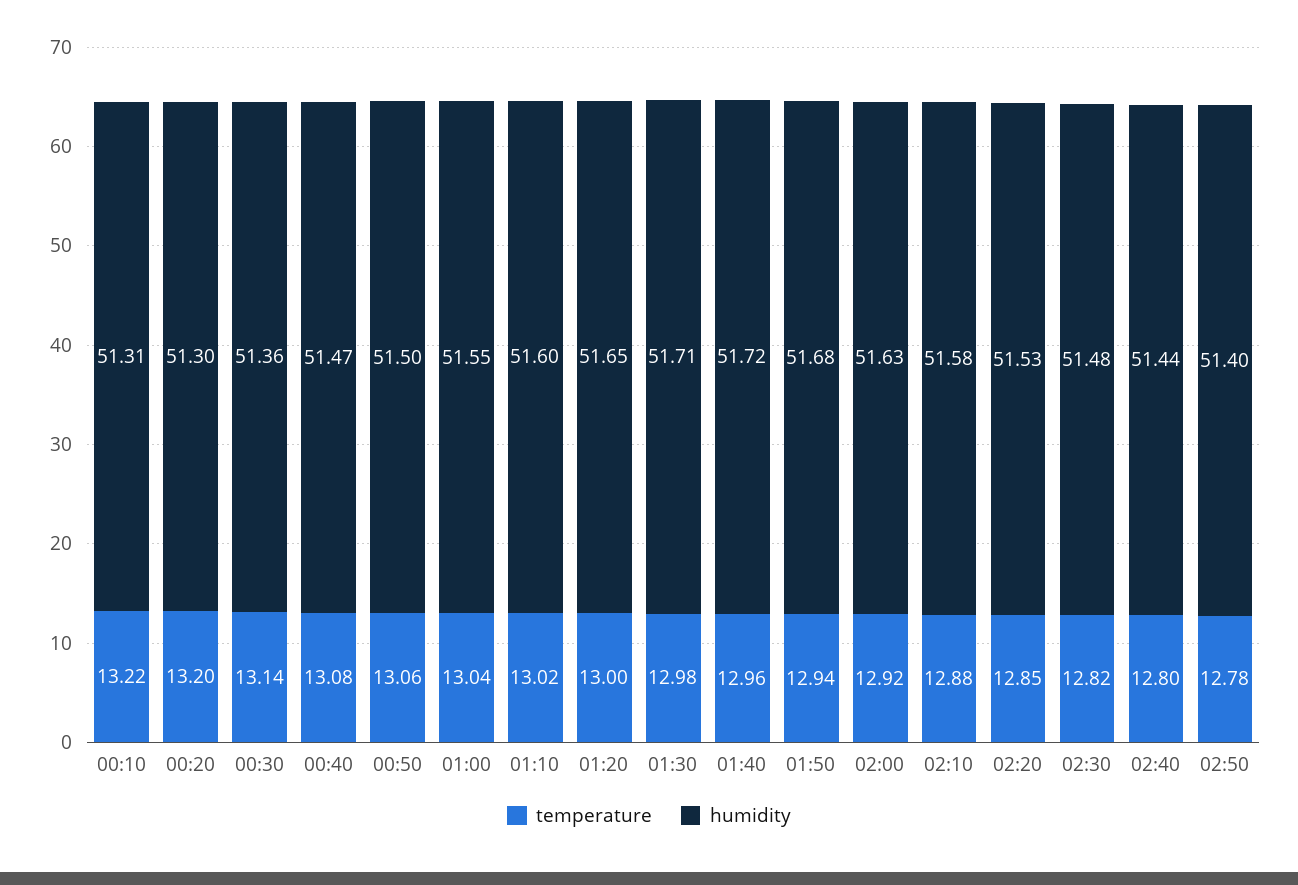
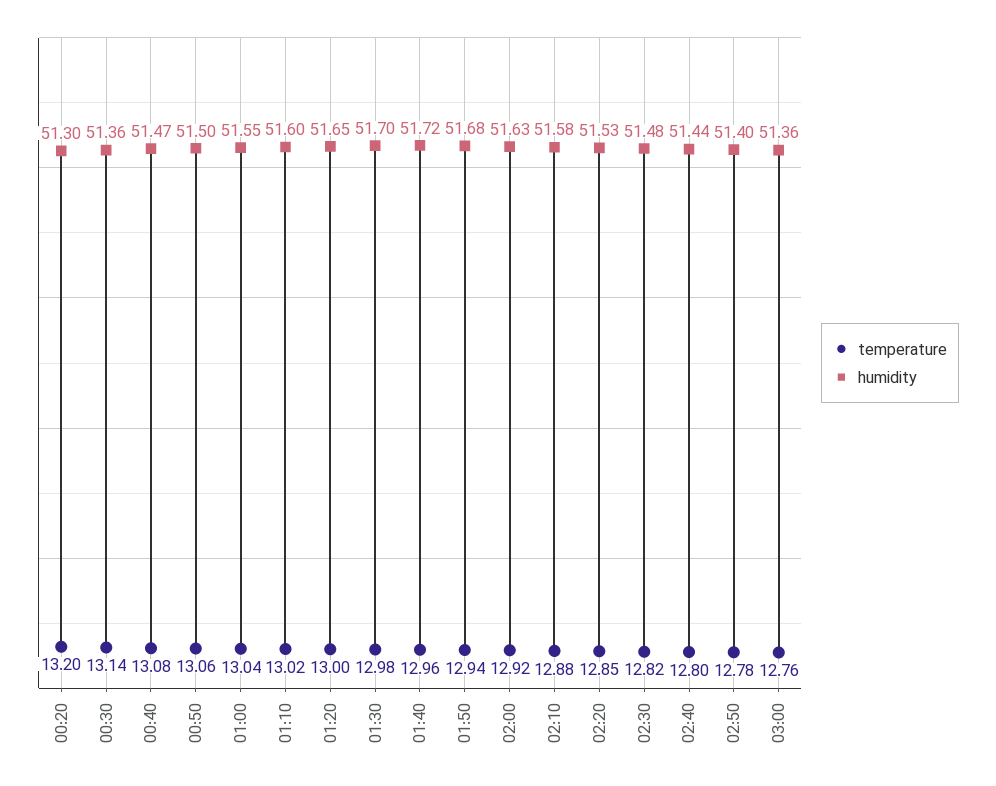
temperature, 00:10: 13.22 -> none
humidity, 00:10: 51.31 -> none
humidity, 01:30: 51.71 -> 51.7
temperature, 03:00: none -> 12.76
humidity, 03:00: none -> 51.36

